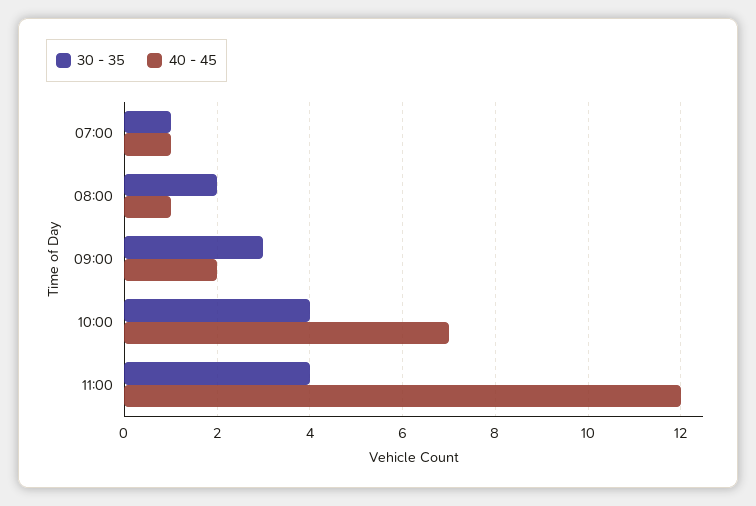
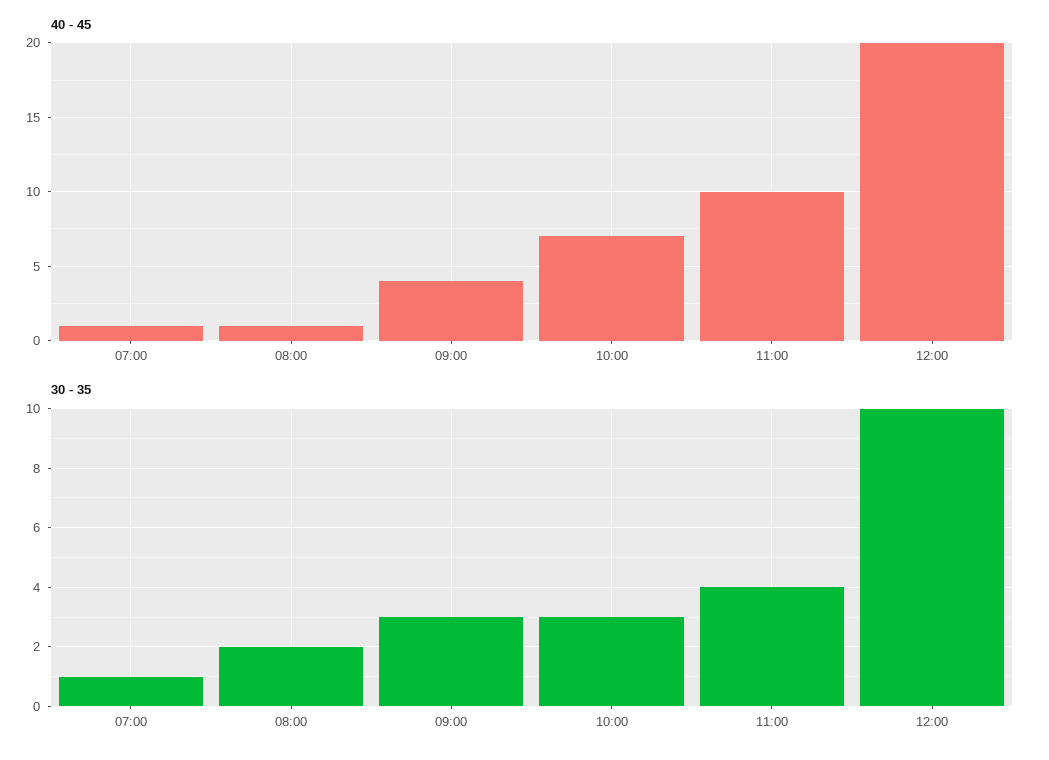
40 - 45, 09:00: 2 -> 4
30 - 35, 10:00: 4 -> 3
40 - 45, 11:00: 12 -> 10
40 - 45, 12:00: none -> 20
30 - 35, 12:00: none -> 10

